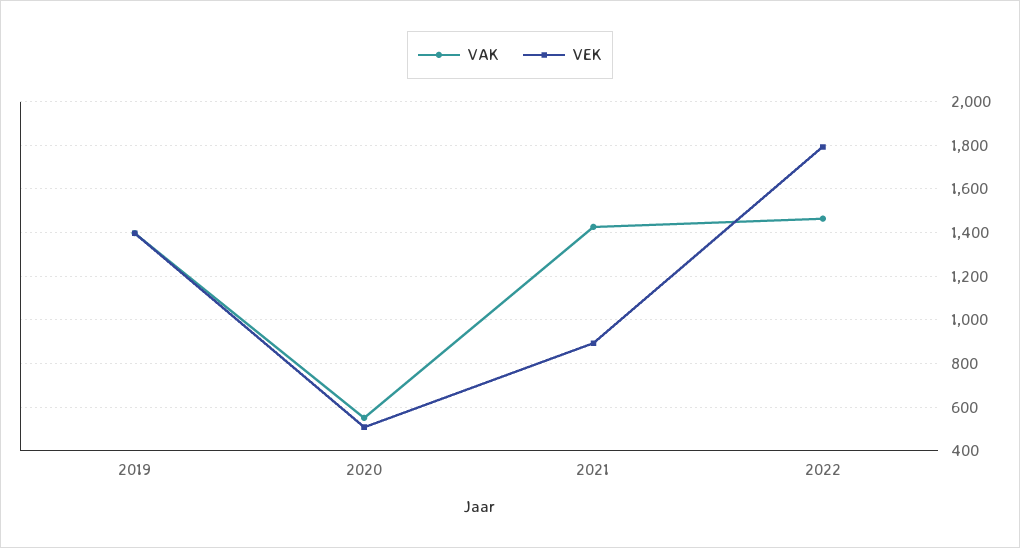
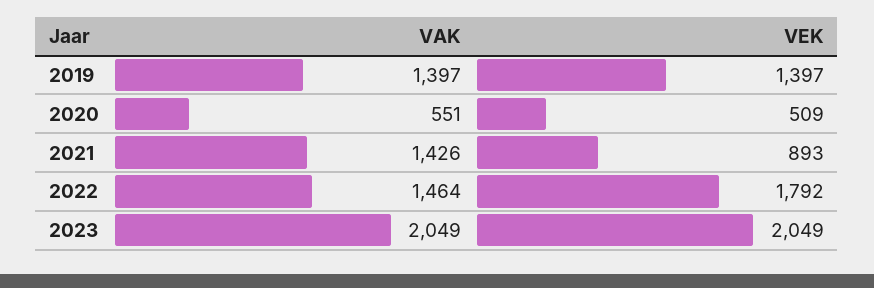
VAK, 2023: none -> 2049
VEK, 2023: none -> 2049

